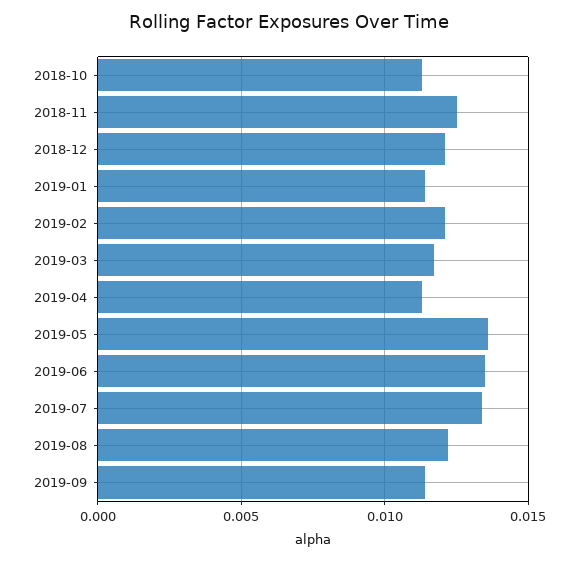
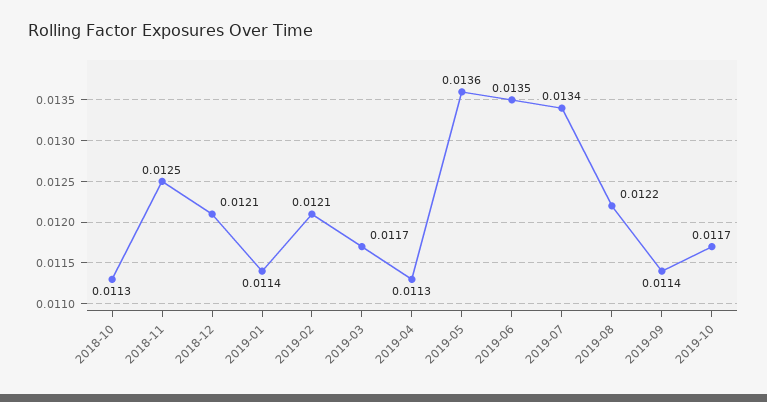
2019-10: none -> 0.0117

